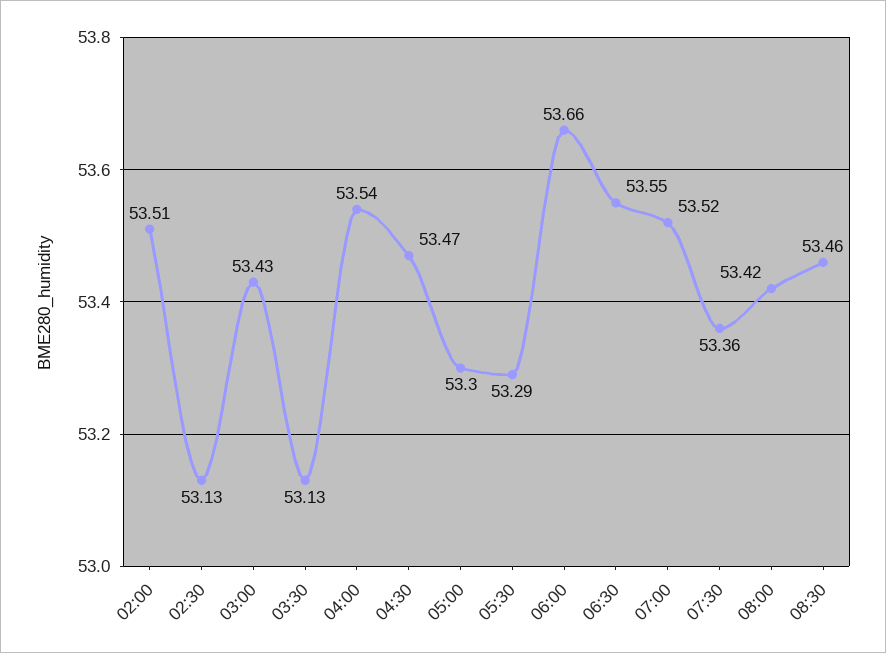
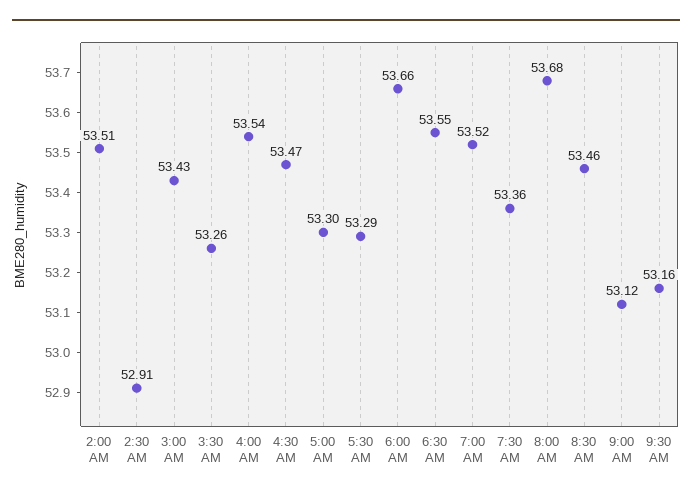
02:30: 53.13 -> 52.91
03:30: 53.13 -> 53.26
08:00: 53.42 -> 53.68
9:00 AM: none -> 53.12
9:30 AM: none -> 53.16

